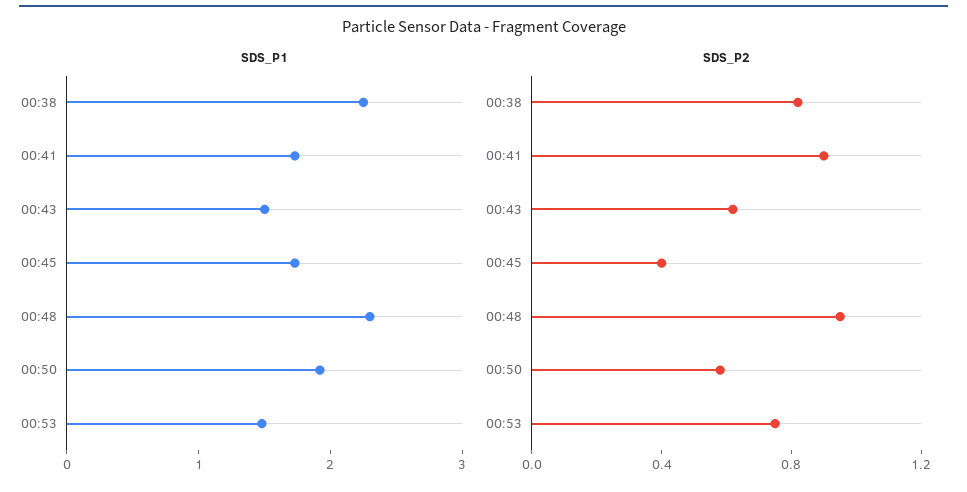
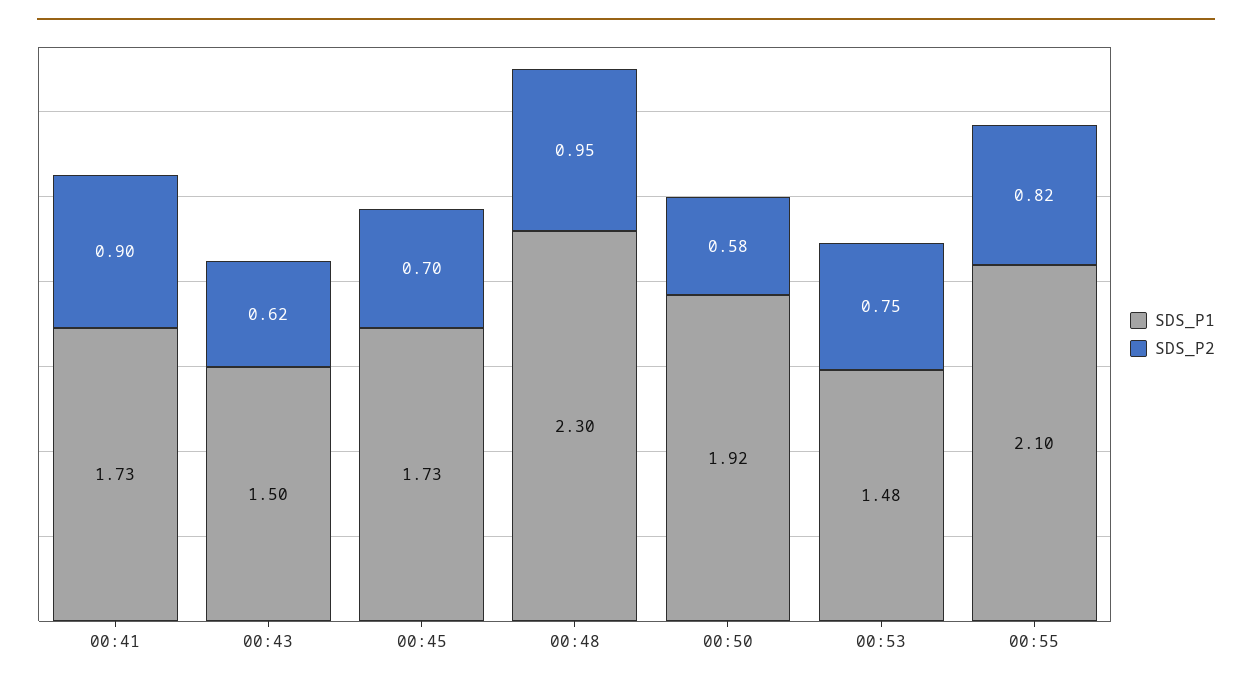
SDS_P1, 00:38: 2.2 -> none
SDS_P2, 00:38: 0.8 -> none
SDS_P2, 00:45: 0.4 -> 0.7
SDS_P1, 00:55: none -> 2.1
SDS_P2, 00:55: none -> 0.82

